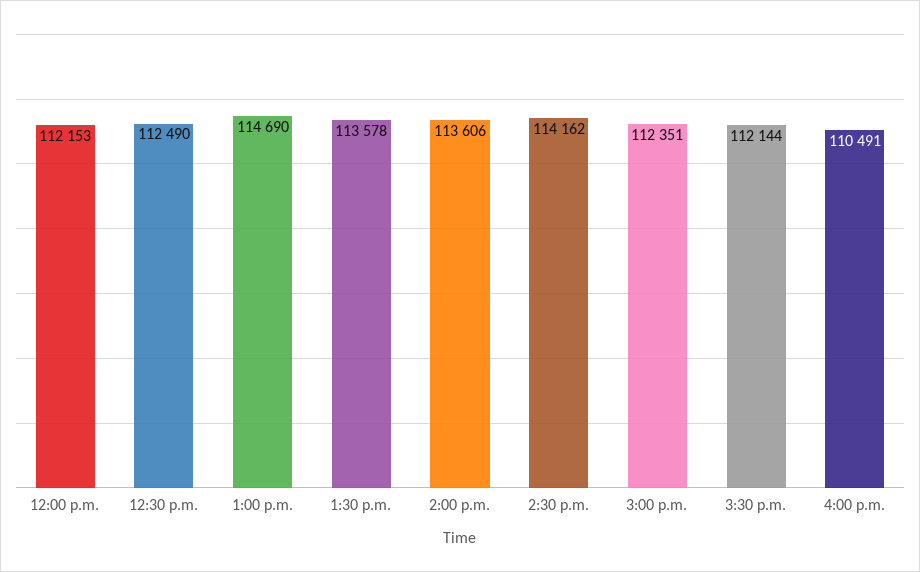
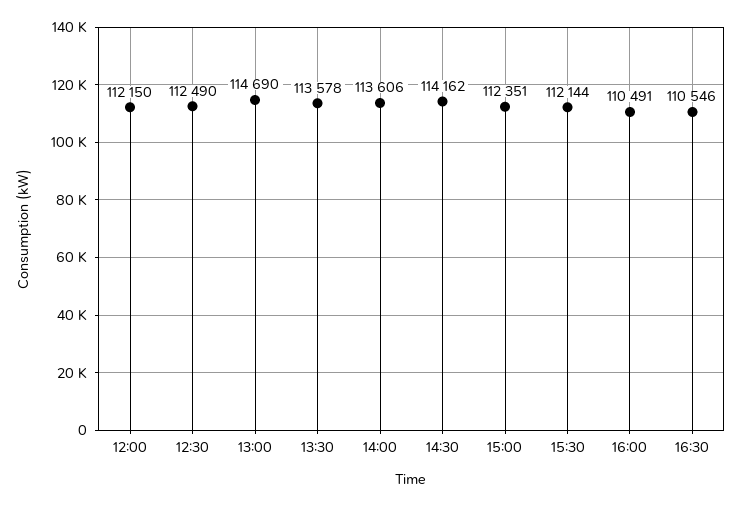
12:00 p.m.: 112153 -> 112150
16:30: none -> 110546

